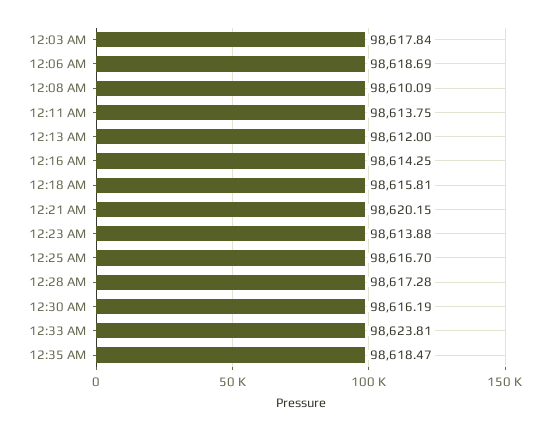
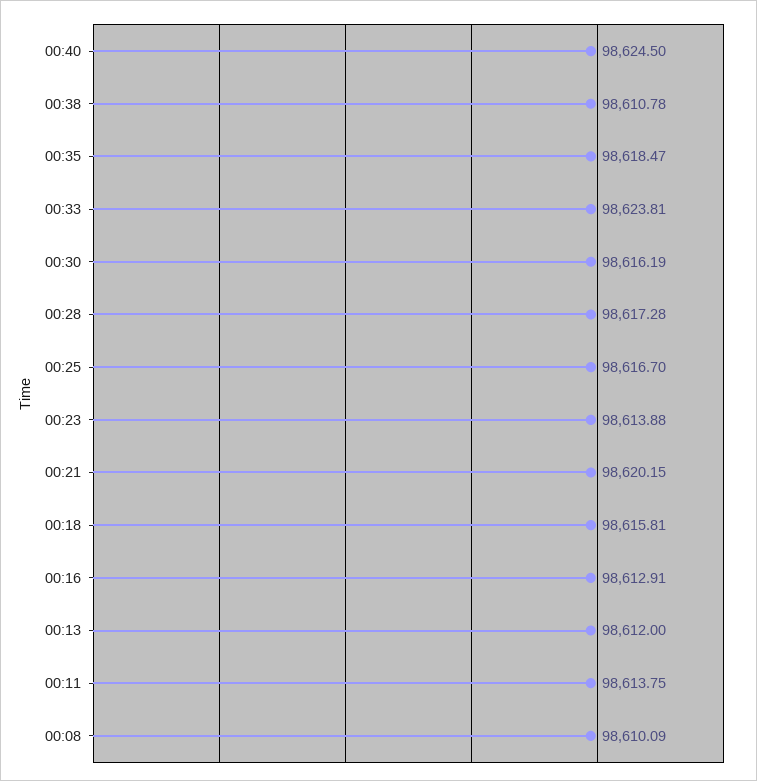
12:03 AM: 98617.84 -> none
12:06 AM: 98618.69 -> none
12:16 AM: 98614.25 -> 98612.91
00:40: none -> 98624.5
00:38: none -> 98610.78

